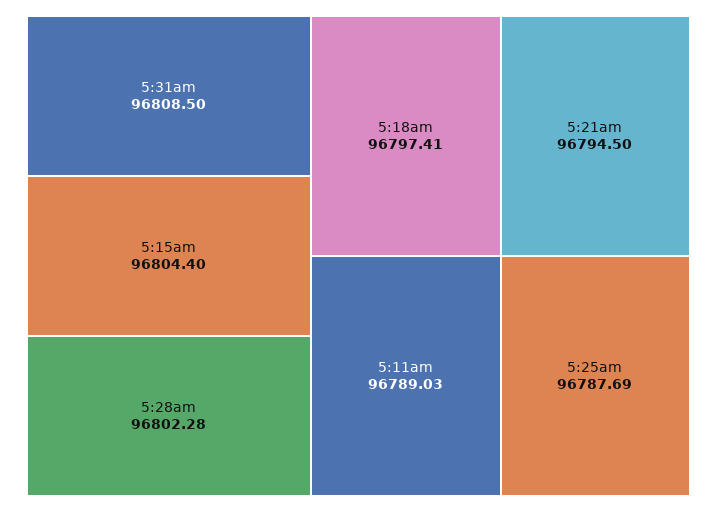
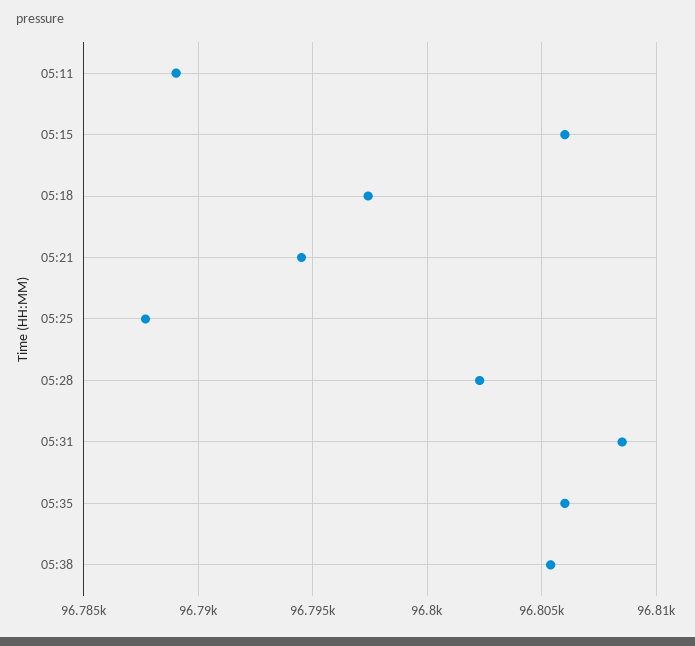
5:15am: 96804.4 -> 96806
05:35: none -> 96806
05:38: none -> 96805.5

